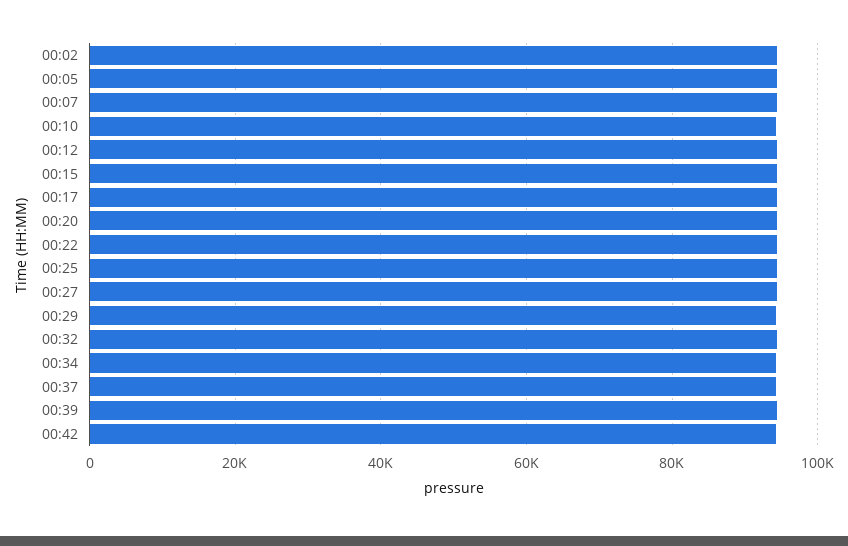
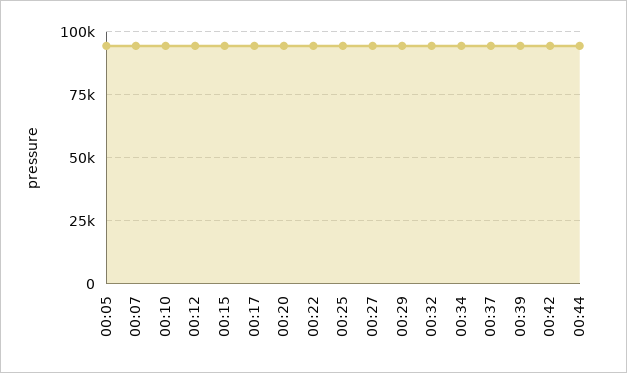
00:02: 94000 -> none
00:44: none -> 95000

